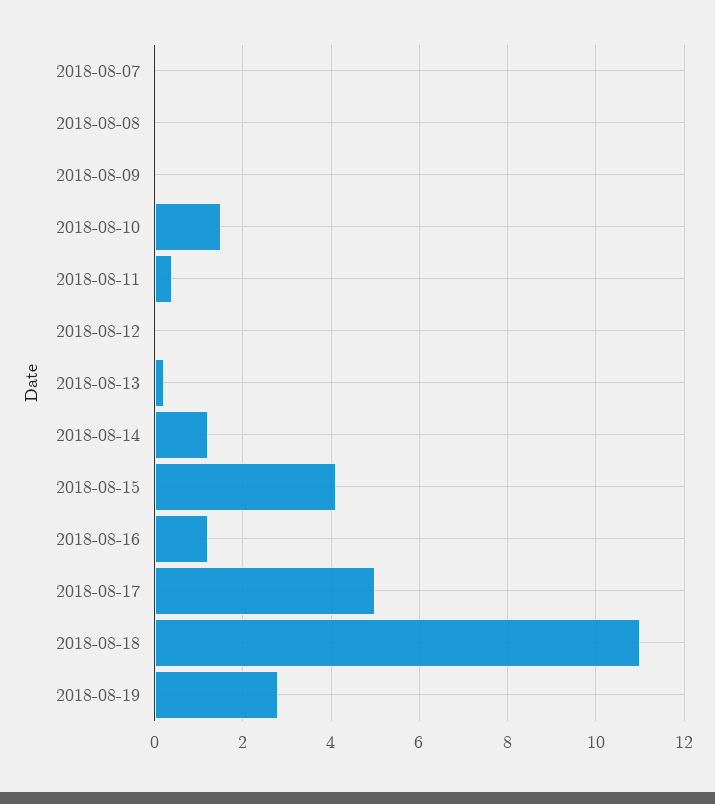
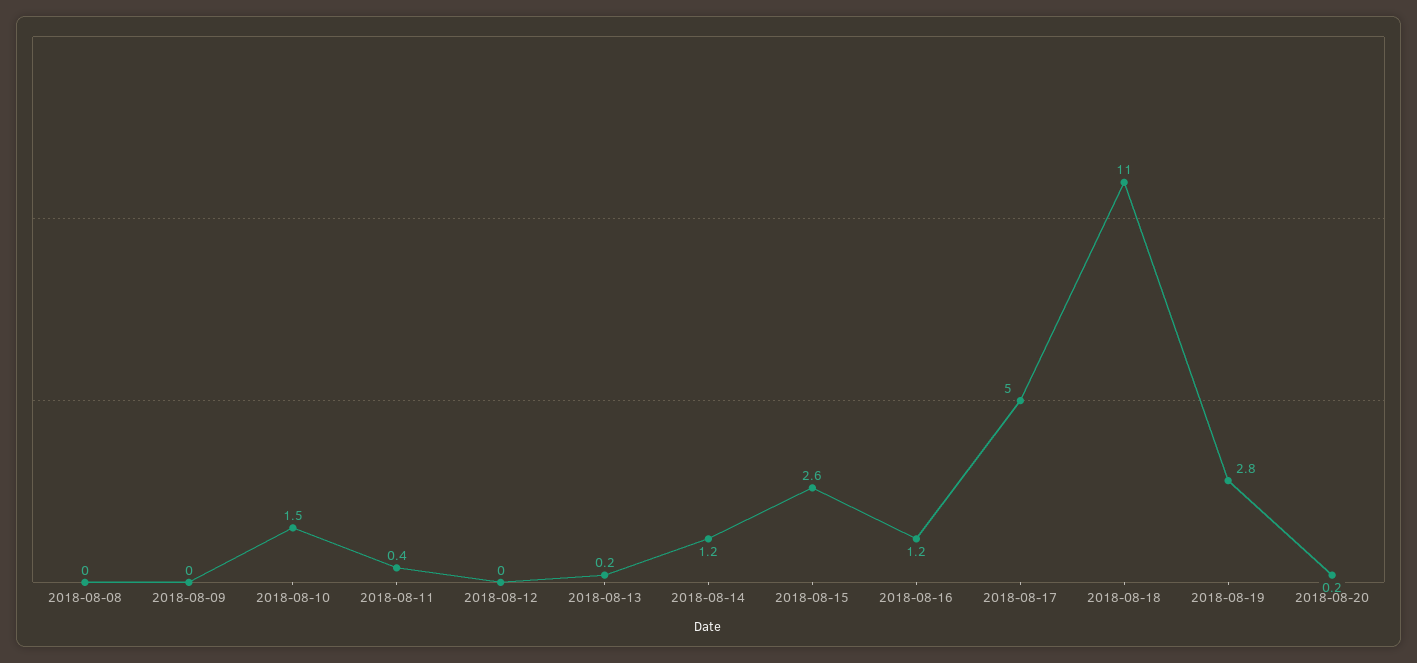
2018-08-07: 0 -> none
2018-08-15: 4 -> 2.6
2018-08-20: none -> 0.2

